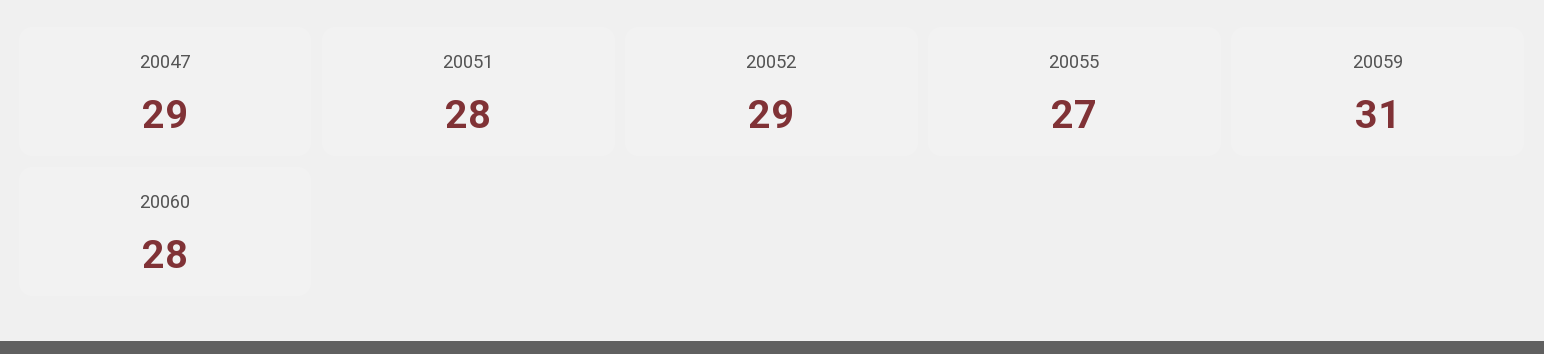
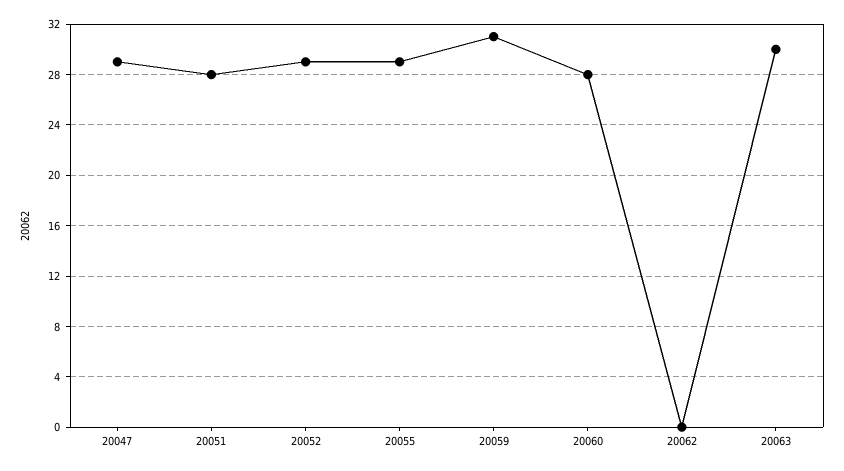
20055: 27 -> 29
20062: none -> 0
20063: none -> 30

